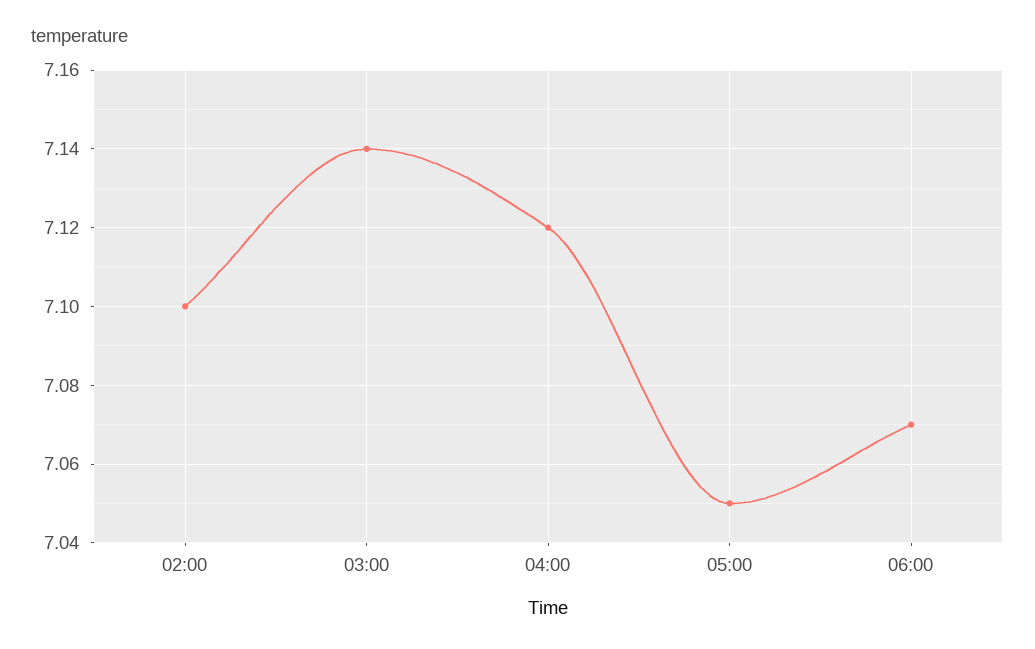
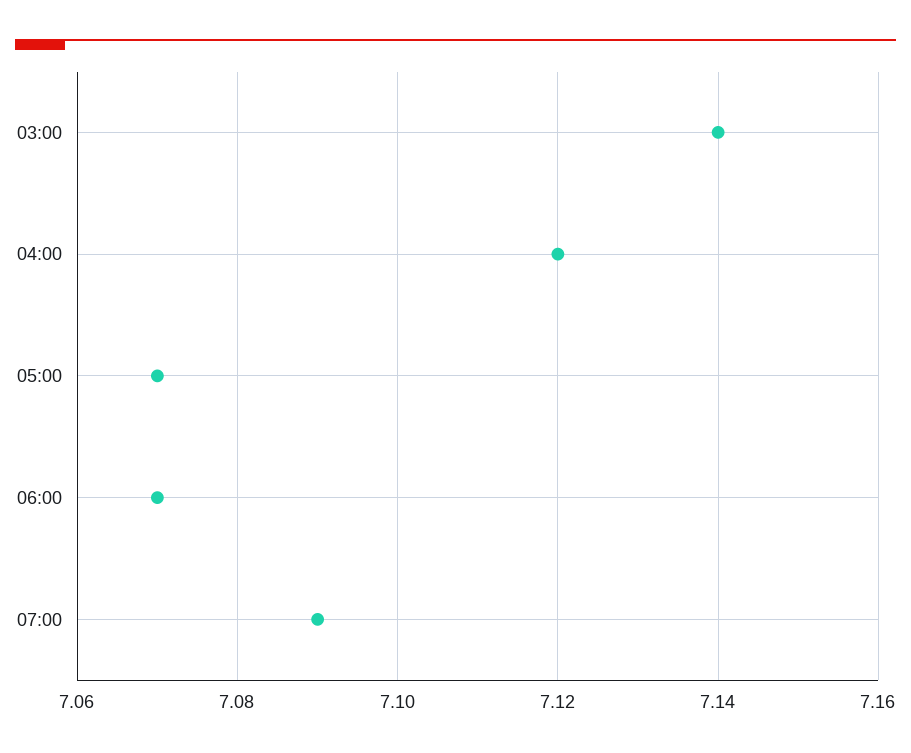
02:00: 7.1 -> none
05:00: 7.05 -> 7.07
07:00: none -> 7.09

